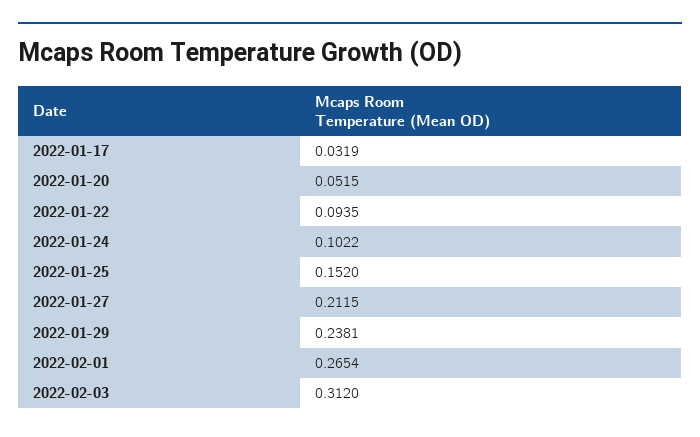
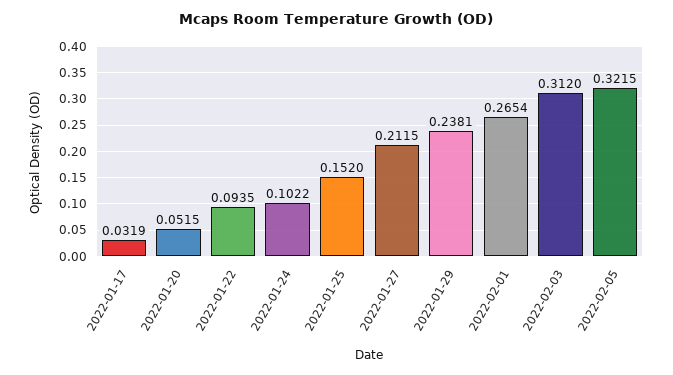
2022-02-05: none -> 0.3215

